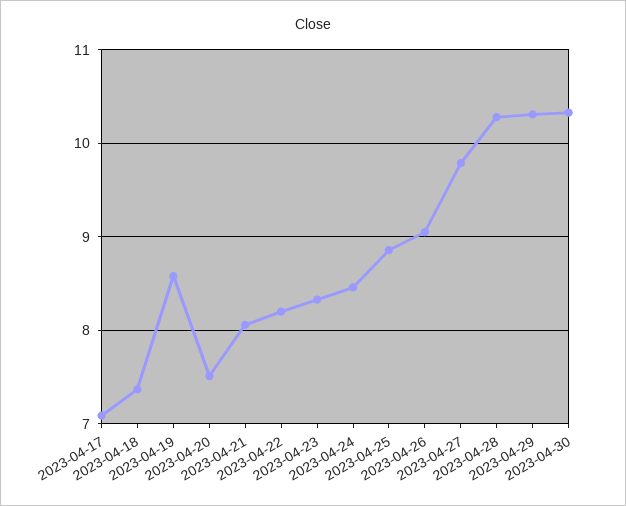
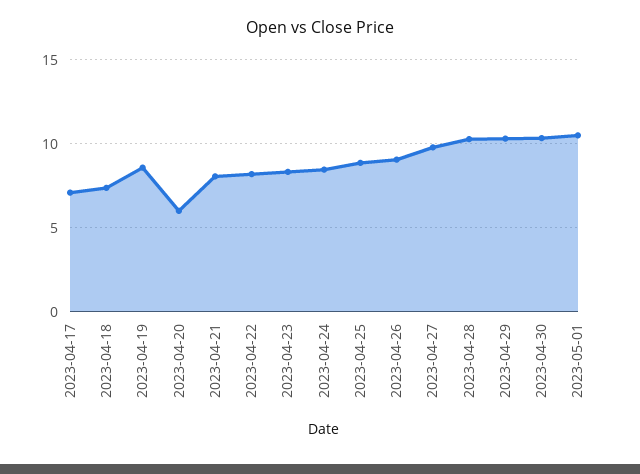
2023-04-20: 7.5 -> 6
2023-05-01: none -> 10.5

